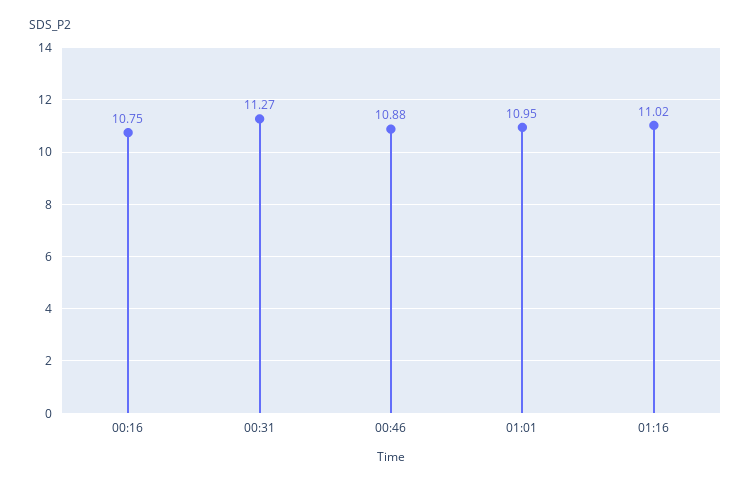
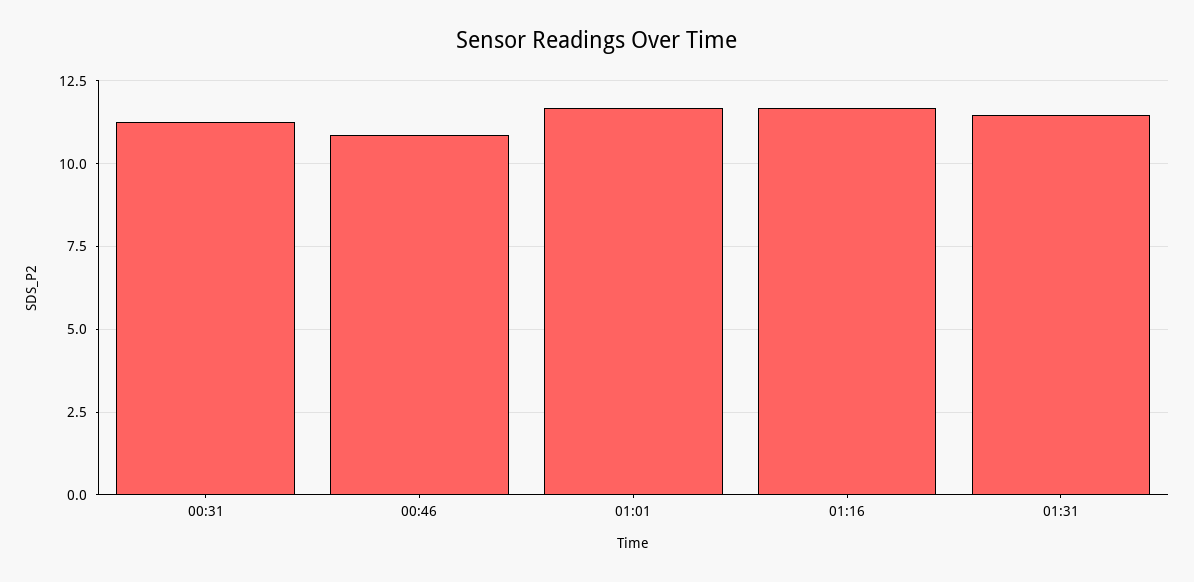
00:16: 10.75 -> none
01:01: 10.95 -> 11.75
01:16: 11.02 -> 11.75
01:31: none -> 11.5

